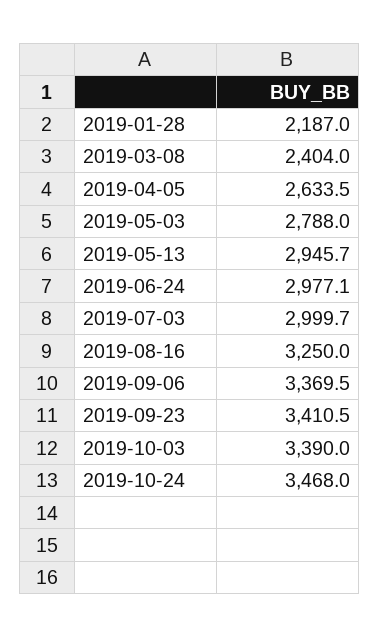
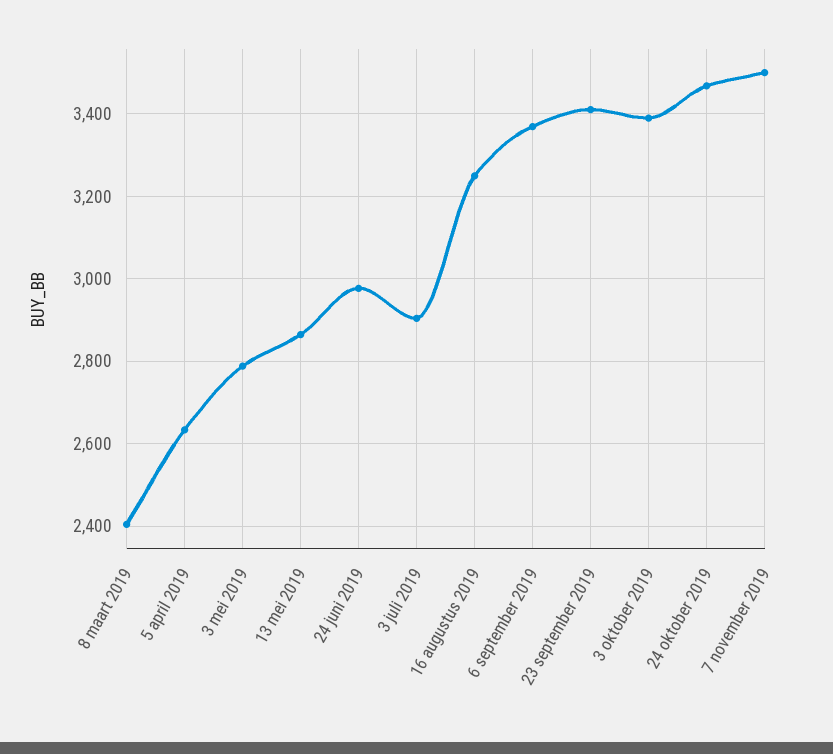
2019-01-28: 2187 -> none
2019-05-13: 2945.7 -> 2860
2019-07-03: 2999.7 -> 2900
7 november 2019: none -> 3500

